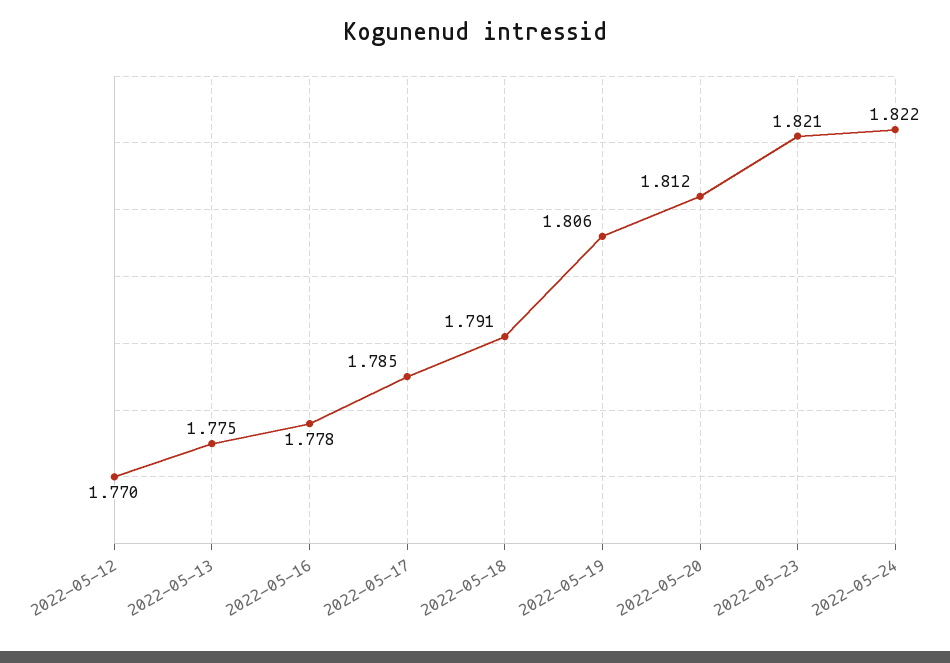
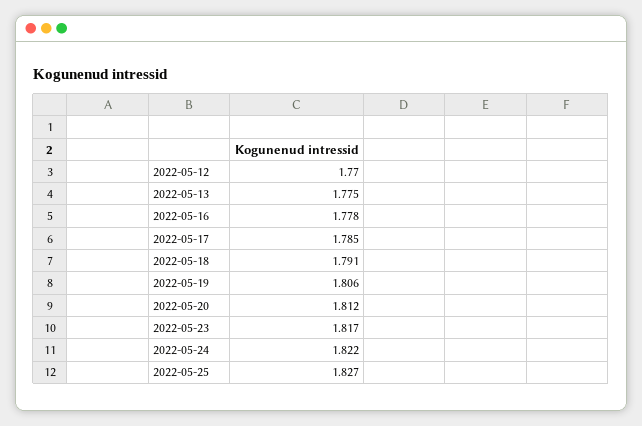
2022-05-23: 1.821 -> 1.817
2022-05-25: none -> 1.827

